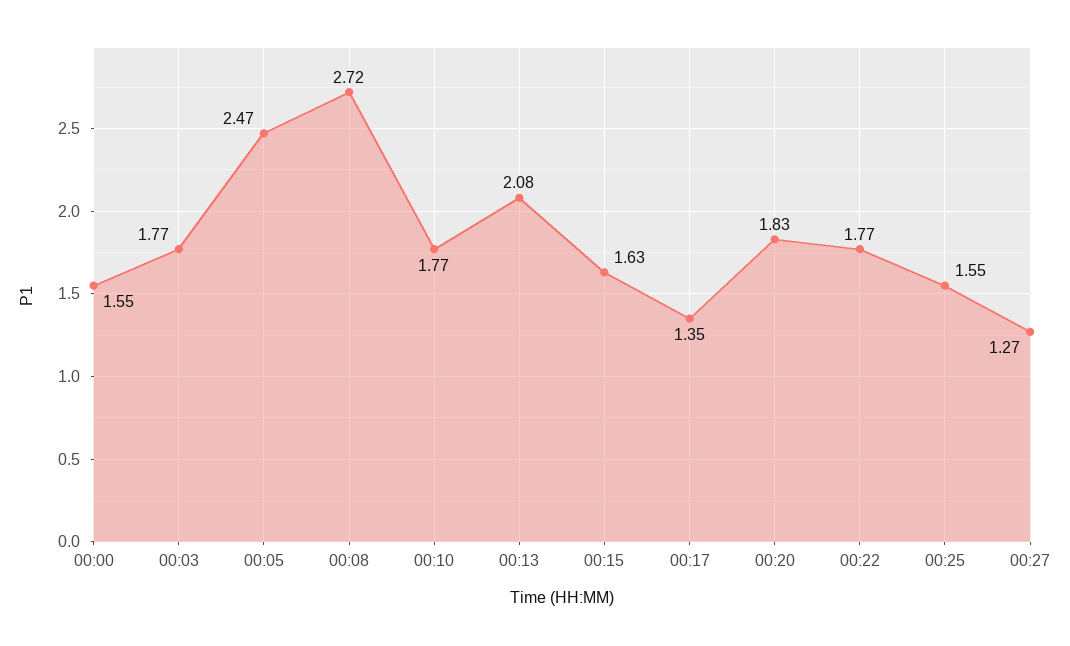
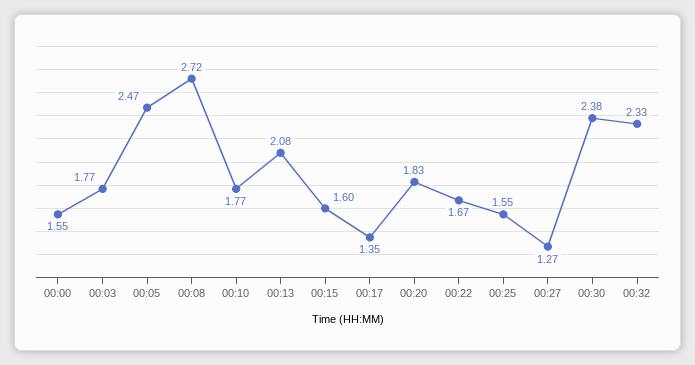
00:15: 1.63 -> 1.6
00:22: 1.77 -> 1.67
00:30: none -> 2.38
00:32: none -> 2.33

